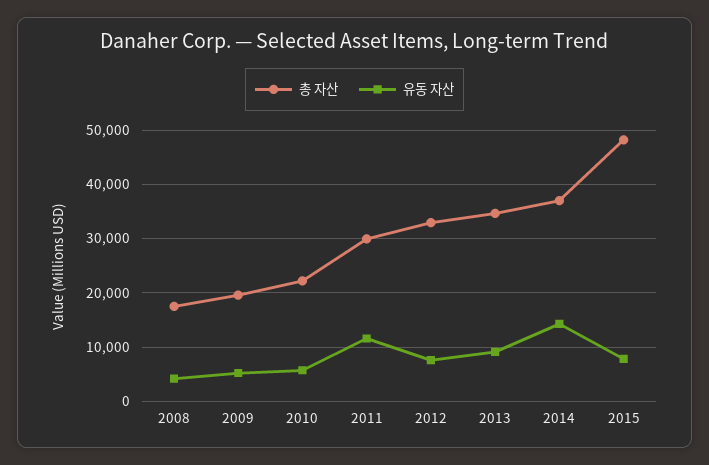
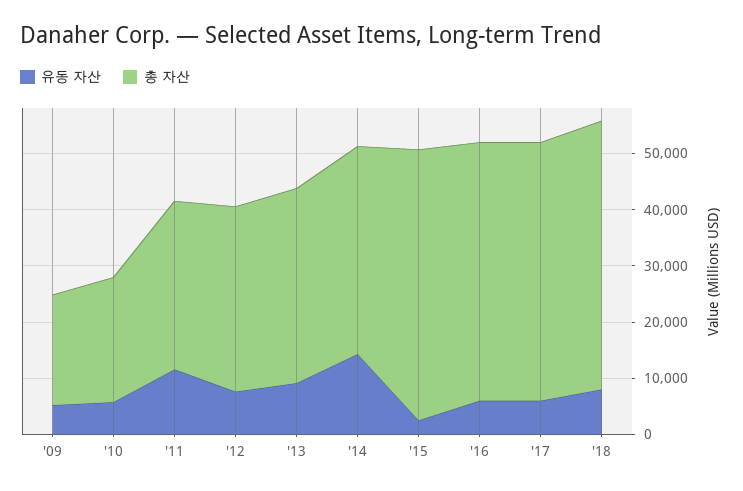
총 자산, 2008: 18000 -> none
유동 자산, 2008: 4000 -> none
유동 자산, 2015: 8000 -> 2000
유동 자산, '16: none -> 6000
총 자산, '16: none -> 46000
유동 자산, '17: none -> 6000
총 자산, '17: none -> 46000
유동 자산, '18: none -> 8000
총 자산, '18: none -> 48000

